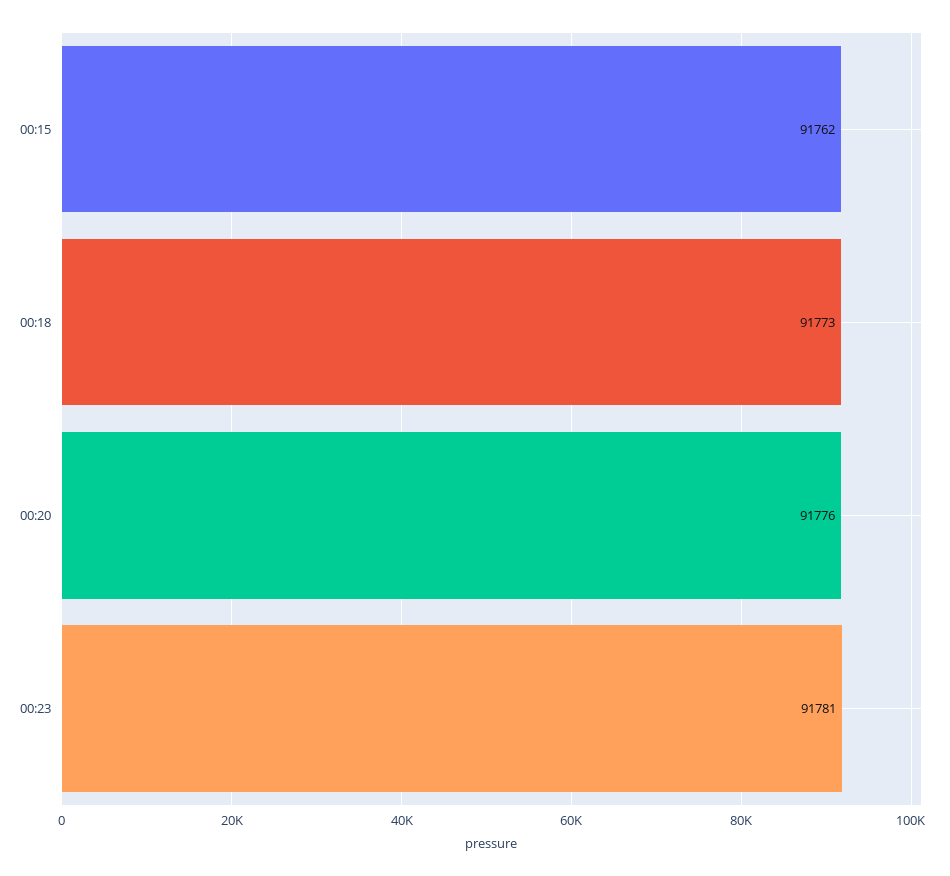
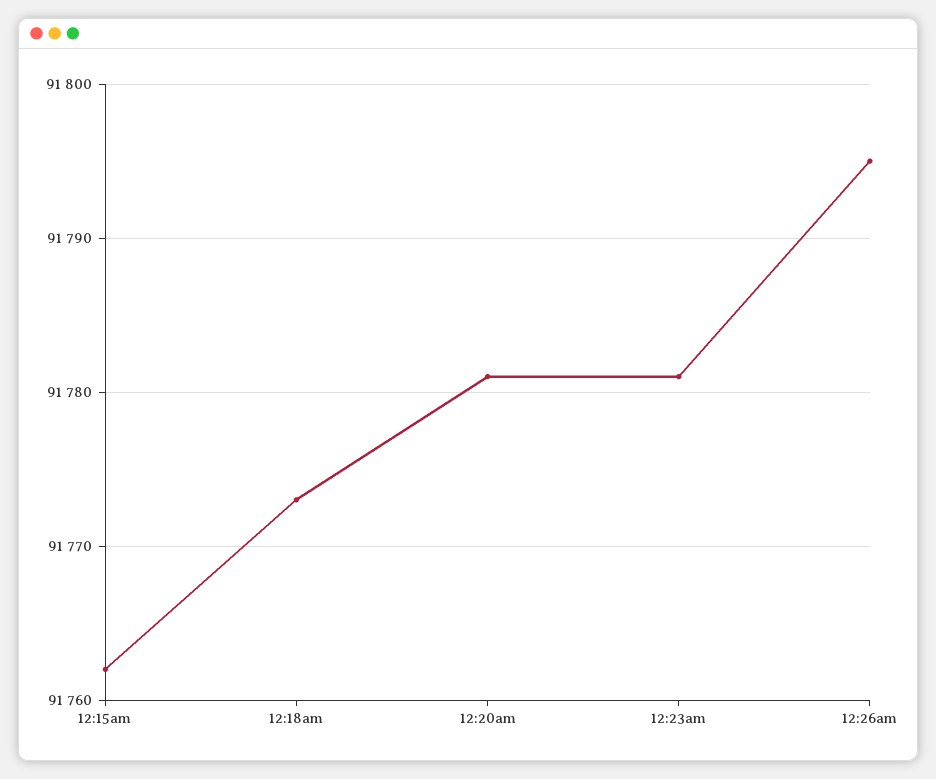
00:20: 91776 -> 91781
12:26am: none -> 91795

